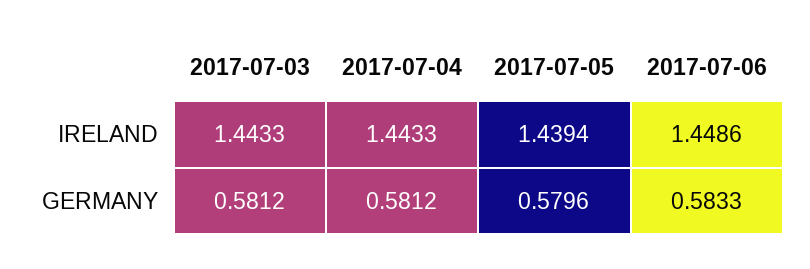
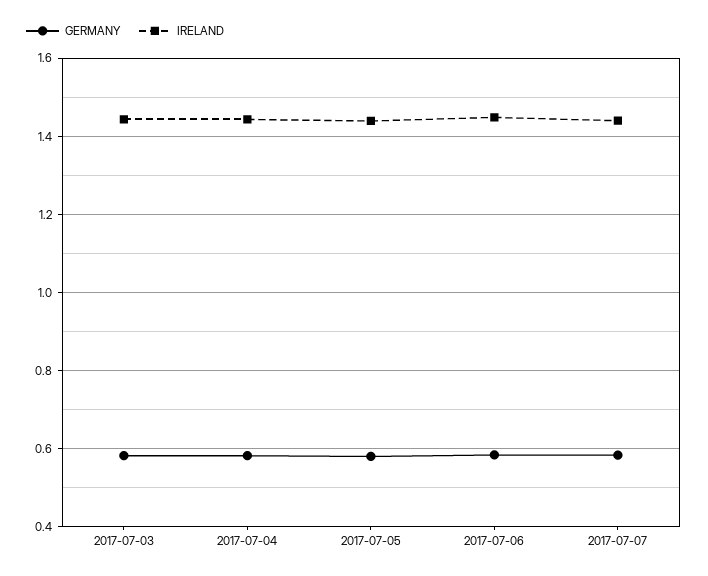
GERMANY, 2017-07-07: none -> 0.58
IRELAND, 2017-07-07: none -> 1.44

